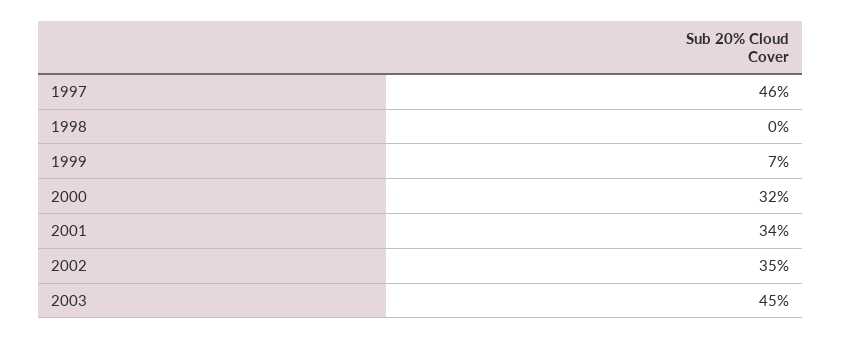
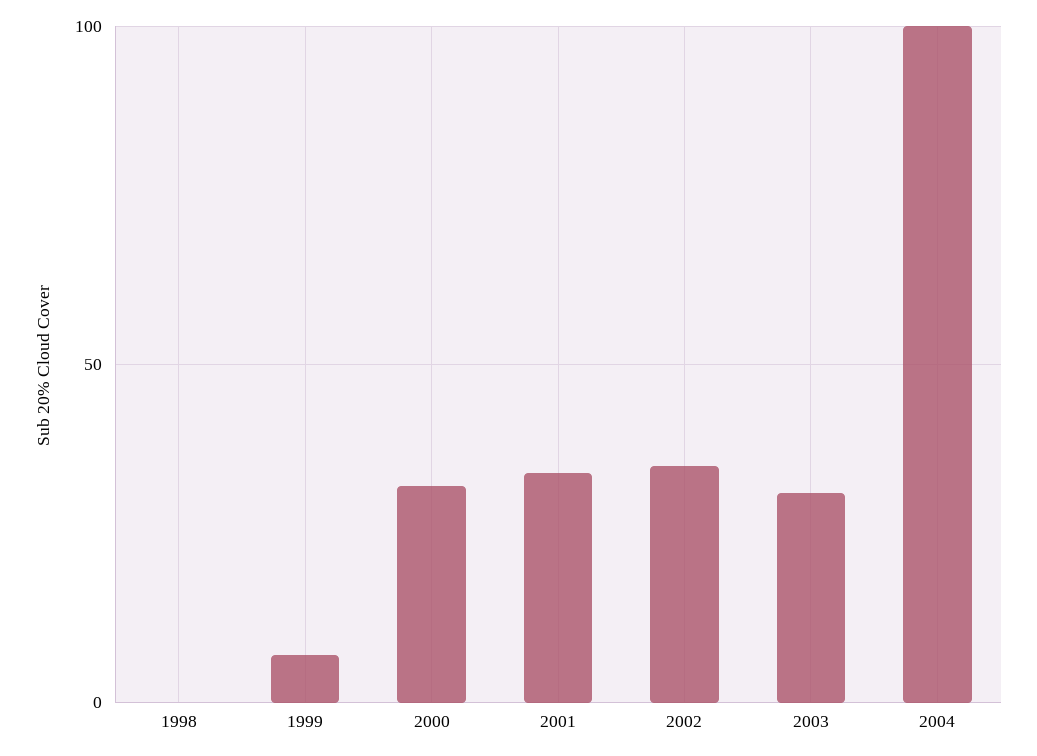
1997: 46 -> none
2003: 45 -> 30
2004: none -> 100

